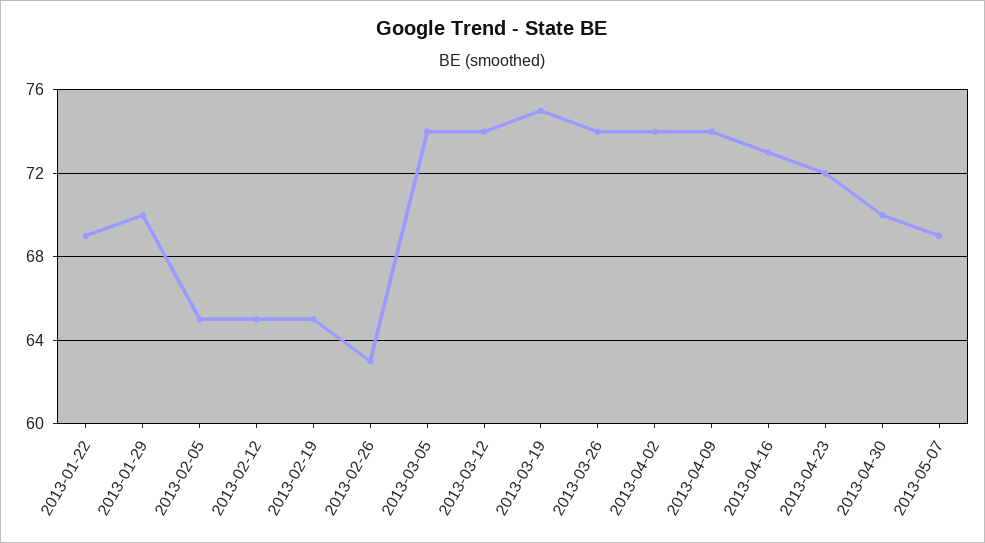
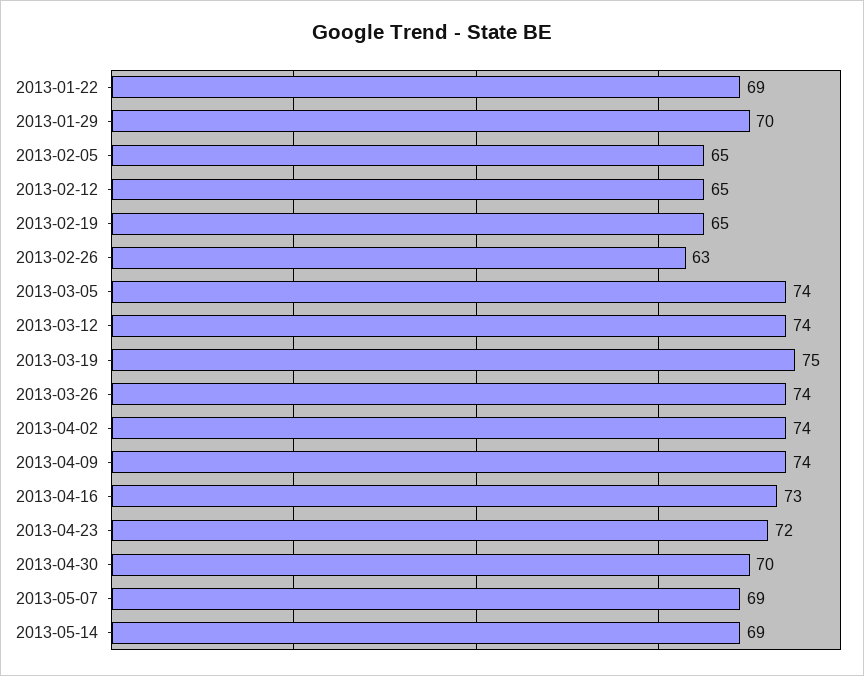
2013-05-14: none -> 69

